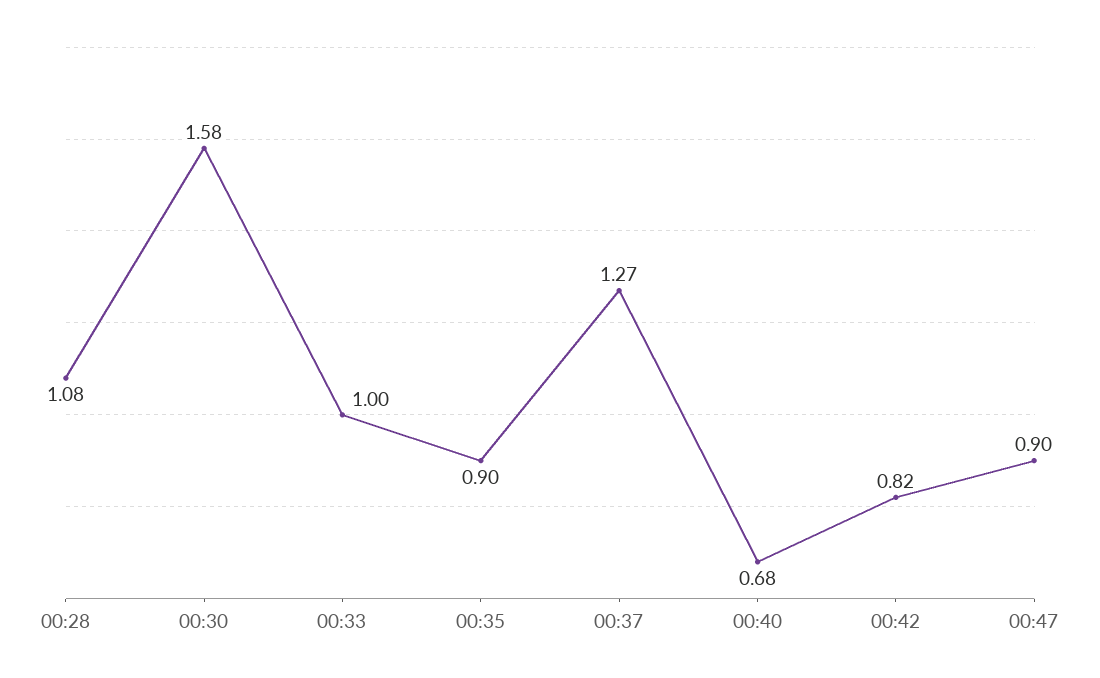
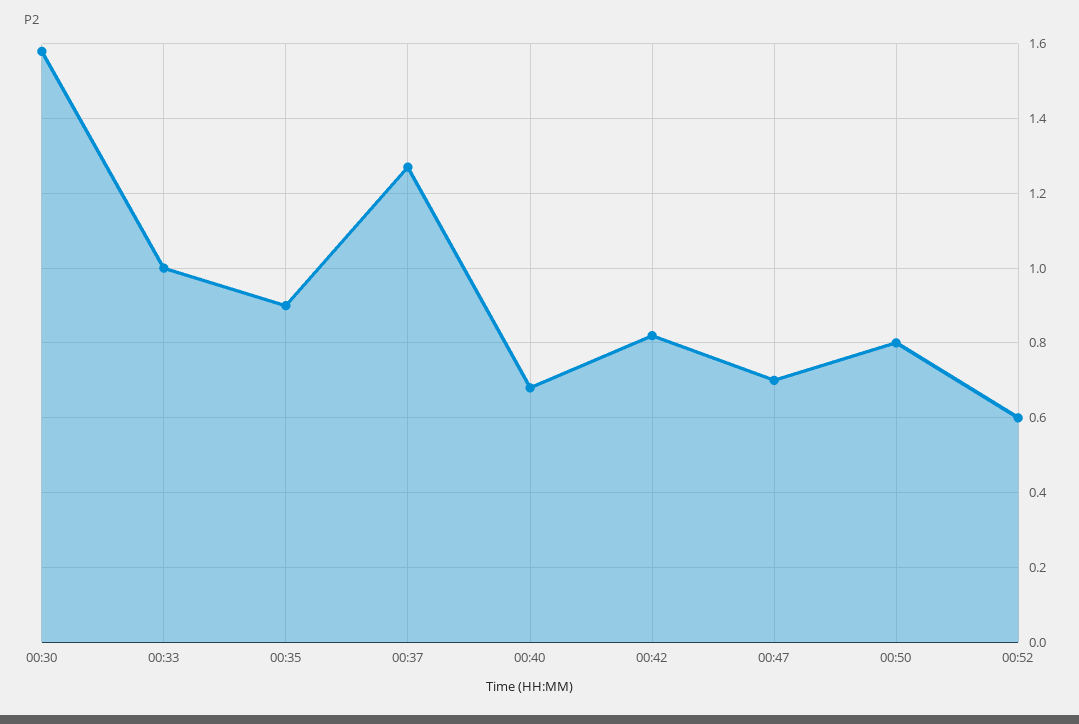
00:28: 1.08 -> none
00:47: 0.9 -> 0.7
00:50: none -> 0.8
00:52: none -> 0.6

